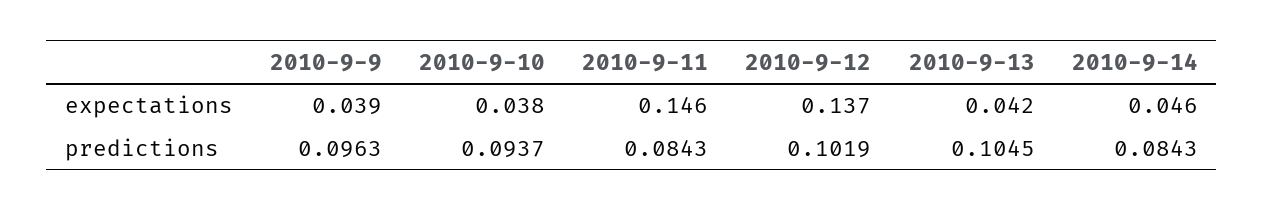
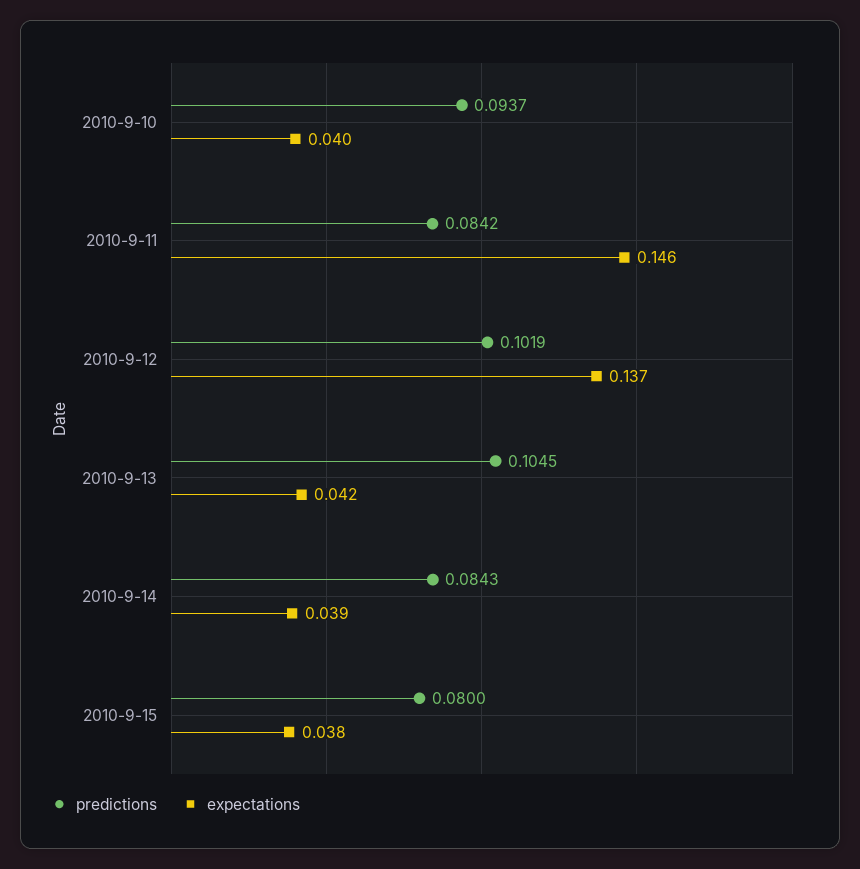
expectations, 2010-9-9: 0.039 -> none
expectations, 2010-9-10: 0.038 -> 0.04
expectations, 2010-9-14: 0.046 -> 0.039
predictions, 2010-9-9: 0.0963 -> none
predictions, 2010-9-11: 0.0843 -> 0.0842
predictions, 2010-9-15: none -> 0.08
expectations, 2010-9-15: none -> 0.038

